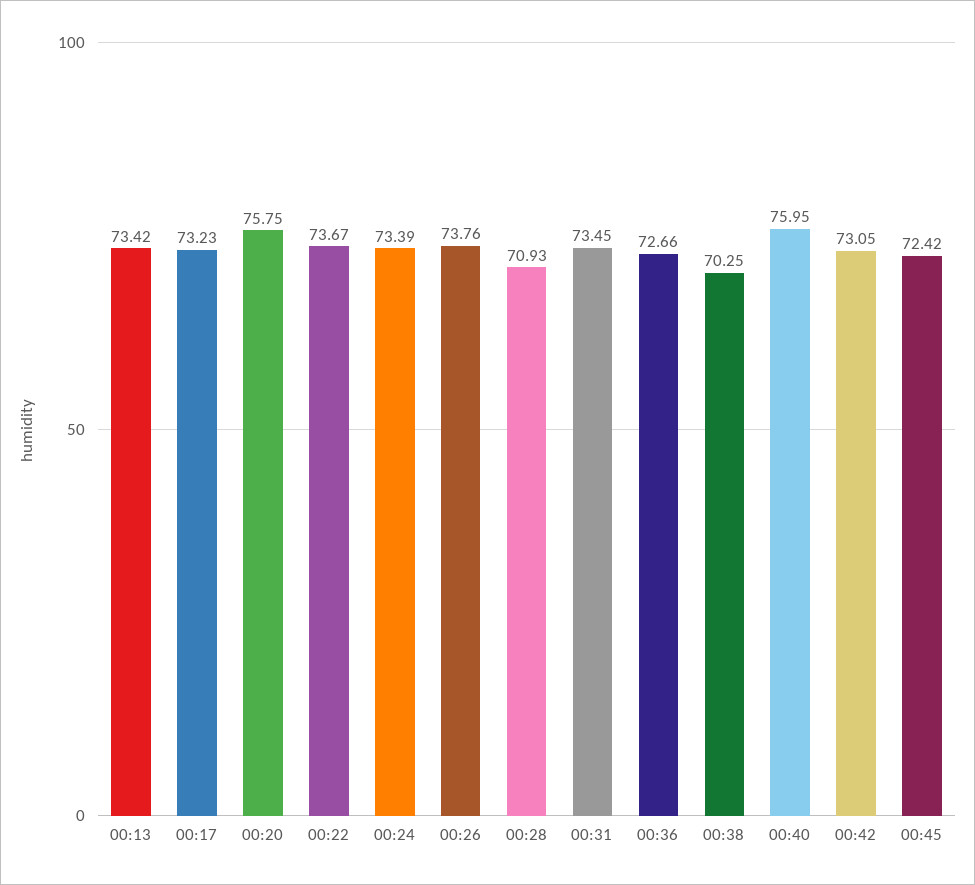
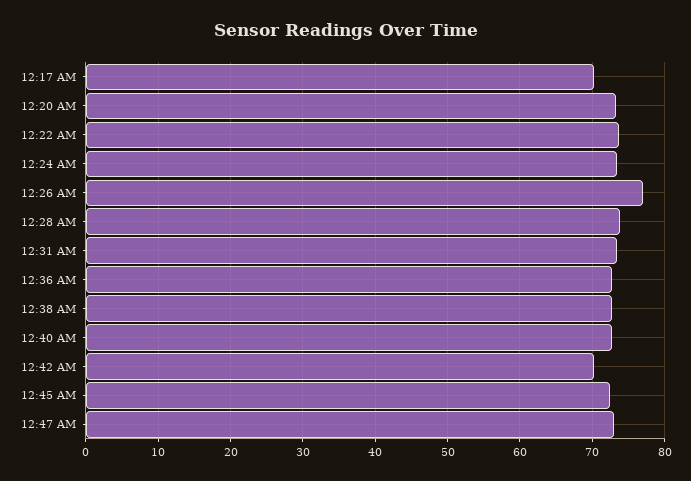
00:13: 73.42 -> none
00:17: 73.23 -> 70
00:20: 75.75 -> 73
00:26: 73.76 -> 77
00:28: 70.93 -> 74
00:38: 70.25 -> 73
00:40: 75.95 -> 73
00:42: 73.05 -> 70
12:47 AM: none -> 73

